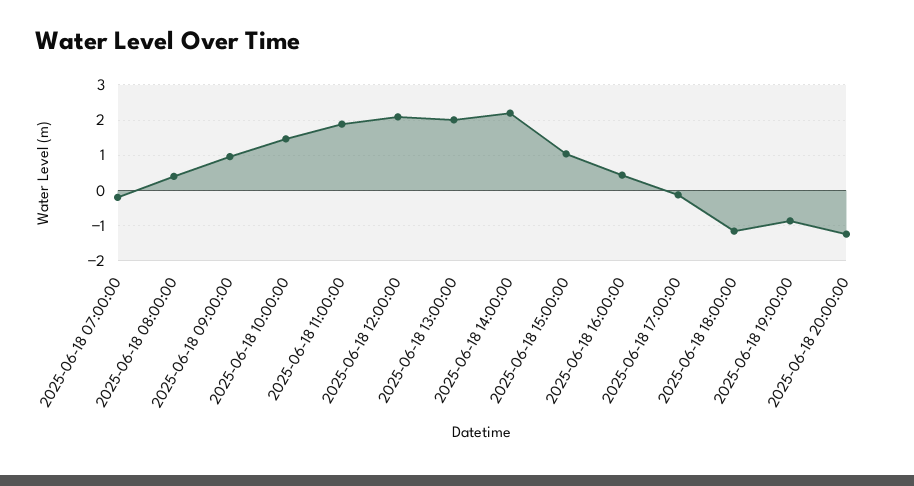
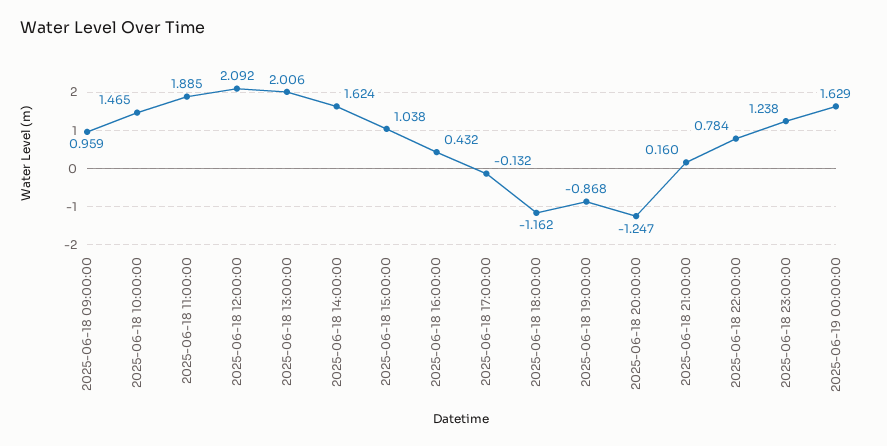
2025-06-18 07:00:00: -0.2 -> none
2025-06-18 08:00:00: 0.4 -> none
2025-06-18 14:00:00: 2.2 -> 1.624
2025-06-18 21:00:00: none -> 0.16
2025-06-18 22:00:00: none -> 0.784
2025-06-18 23:00:00: none -> 1.238
2025-06-19 00:00:00: none -> 1.629

